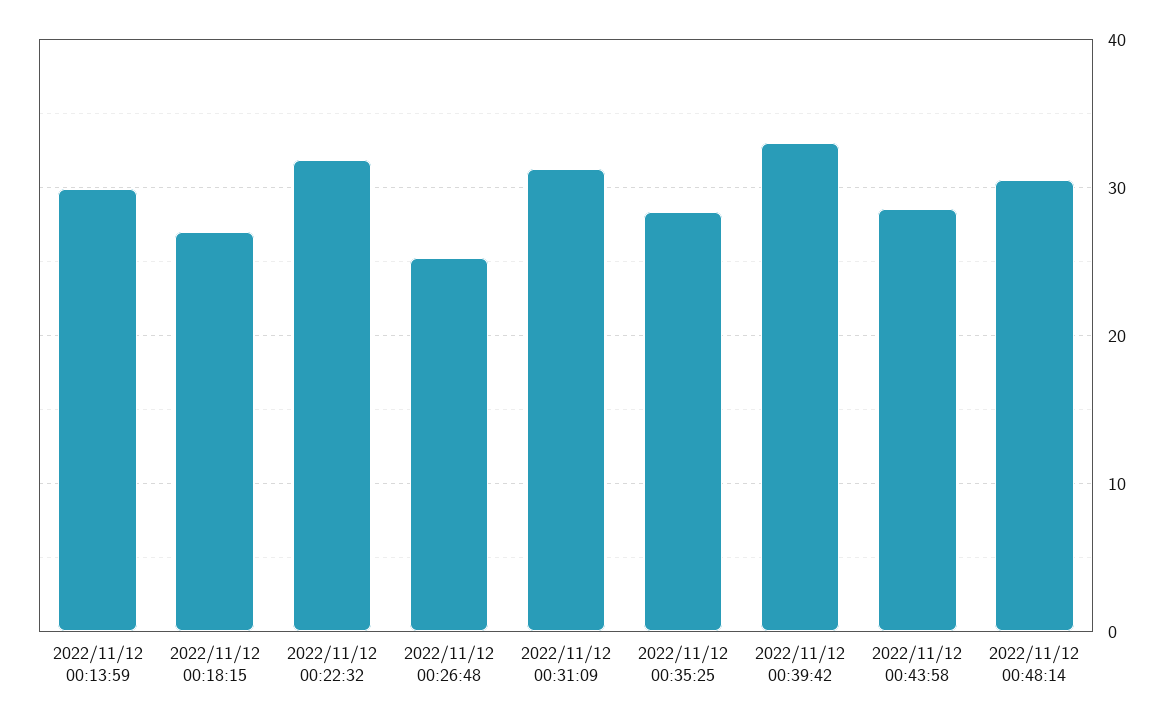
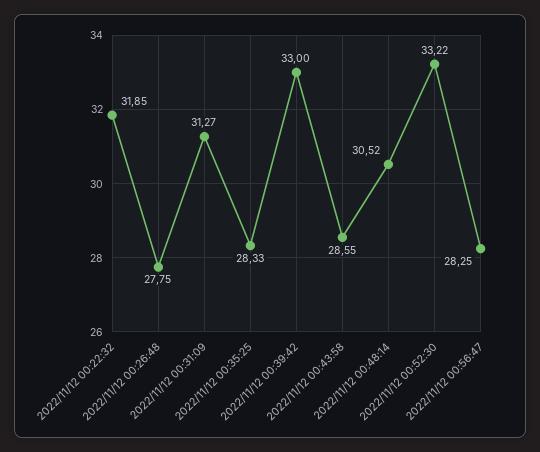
2022/11/12 00:13:59: 30 -> none
2022/11/12 00:18:15: 27 -> none
2022/11/12 00:26:48: 25 -> 27.75
2022/11/12 00:52:30: none -> 33.22
2022/11/12 00:56:47: none -> 28.25

